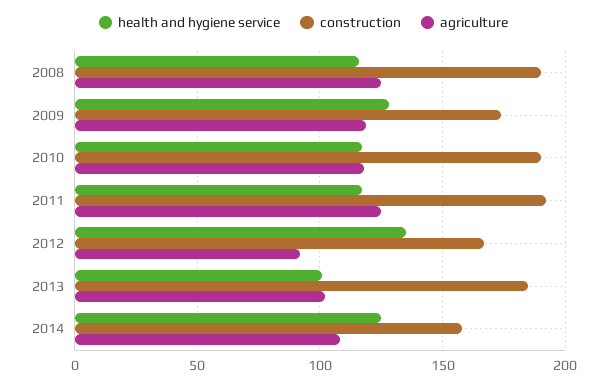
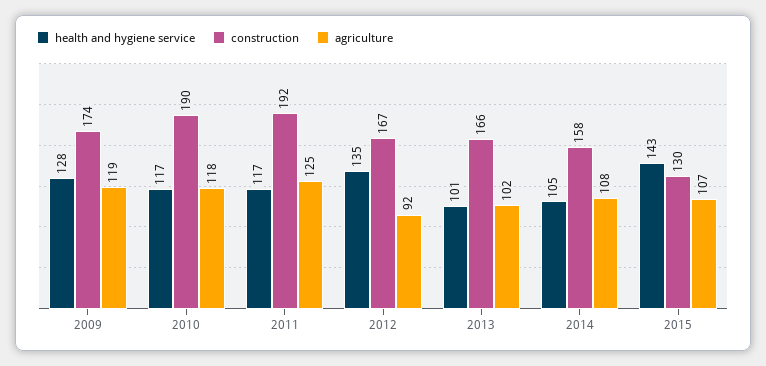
health and hygiene service, 2008: 115 -> none
construction, 2008: 190 -> none
agriculture, 2008: 125 -> none
construction, 2013: 185 -> 166
health and hygiene service, 2014: 125 -> 105
health and hygiene service, 2015: none -> 143
construction, 2015: none -> 130
agriculture, 2015: none -> 107

